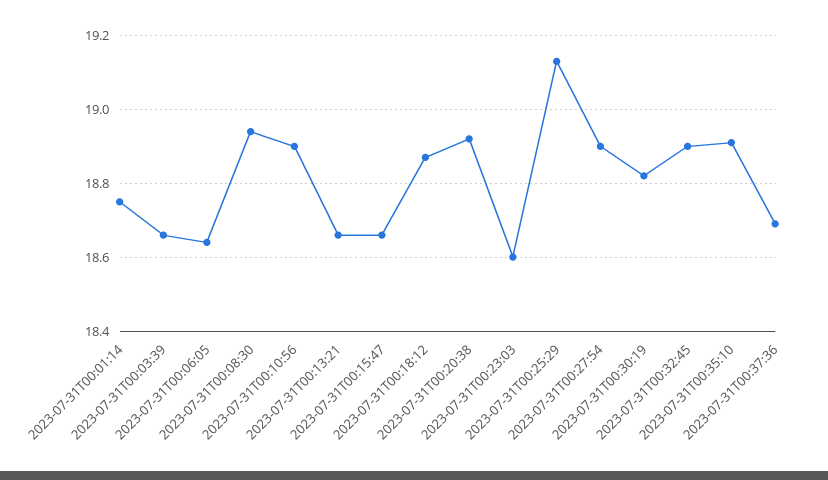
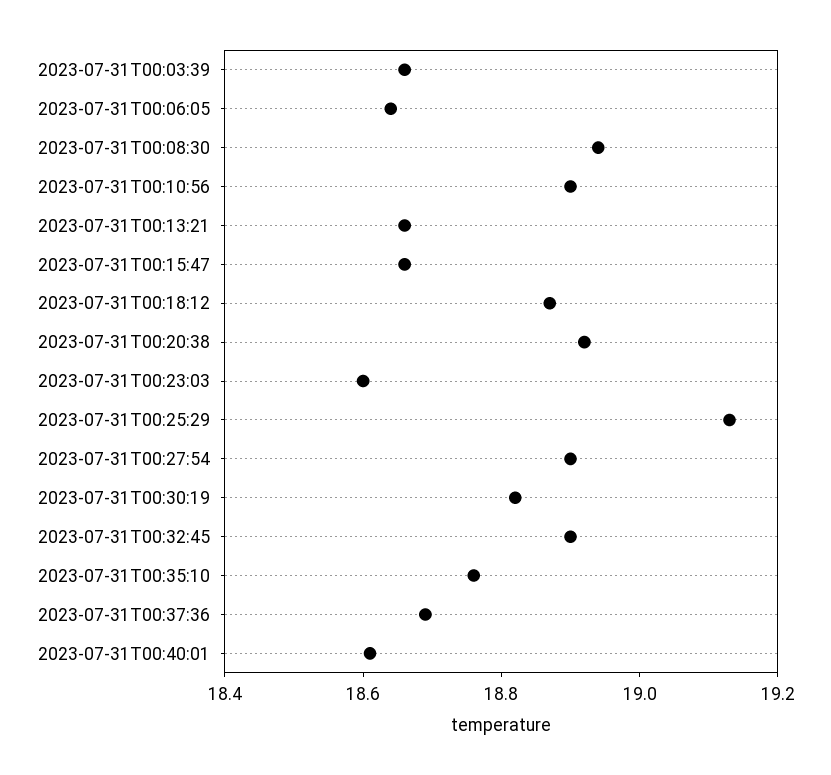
2023-07-31T00:01:14: 18.75 -> none
2023-07-31T00:35:10: 18.9 -> 18.75
2023-07-31T00:40:01: none -> 18.6

